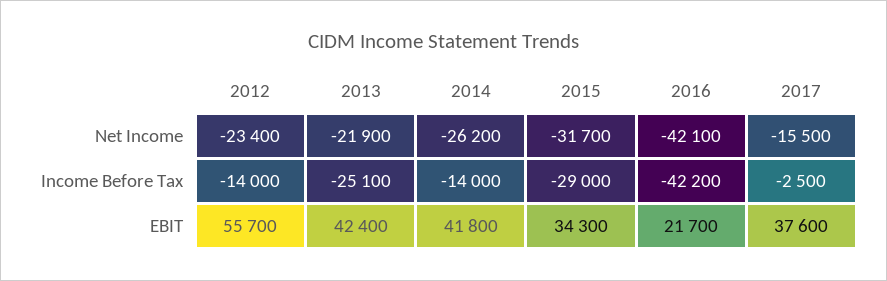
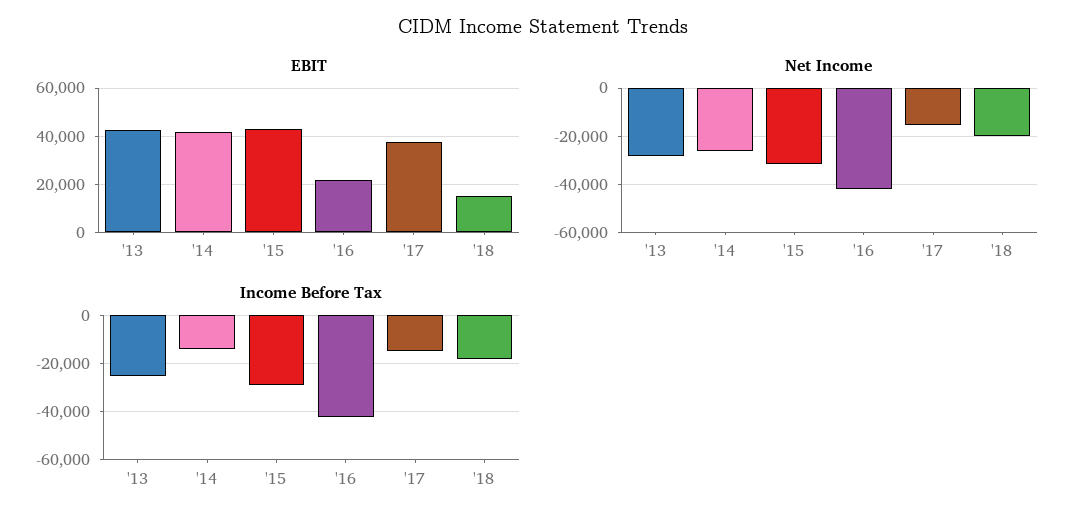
Net Income, 2012: -23400 -> none
Net Income, 2013: -21900 -> -27500
Income Before Tax, 2012: -14000 -> none
Income Before Tax, 2017: -2500 -> -15000
EBIT, 2012: 55700 -> none
EBIT, 2015: 34300 -> 42500
EBIT, '18: none -> 15000
Net Income, '18: none -> -20000
Income Before Tax, '18: none -> -17500

